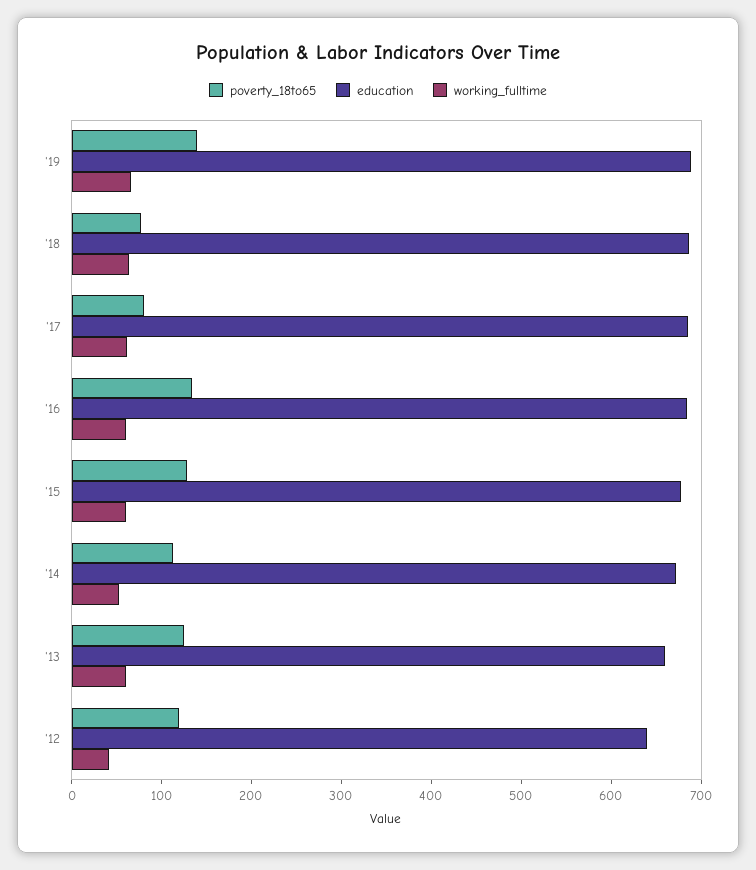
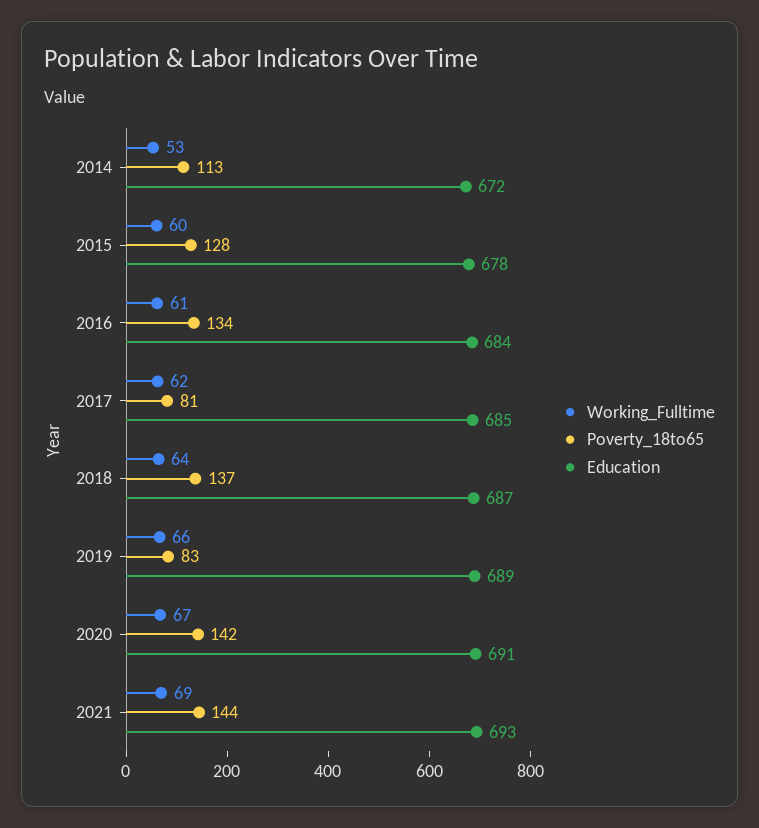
poverty_18to65, '19: 140 -> 83
poverty_18to65, '18: 80 -> 137
poverty_18to65, '13: 120 -> none
education, '13: 660 -> none
working_fulltime, '13: 60 -> none
poverty_18to65, '12: 120 -> none
education, '12: 640 -> none
working_fulltime, '12: 40 -> none
working_fulltime, 2020: none -> 67
poverty_18to65, 2020: none -> 142
education, 2020: none -> 691
working_fulltime, 2021: none -> 69
poverty_18to65, 2021: none -> 144
education, 2021: none -> 693

